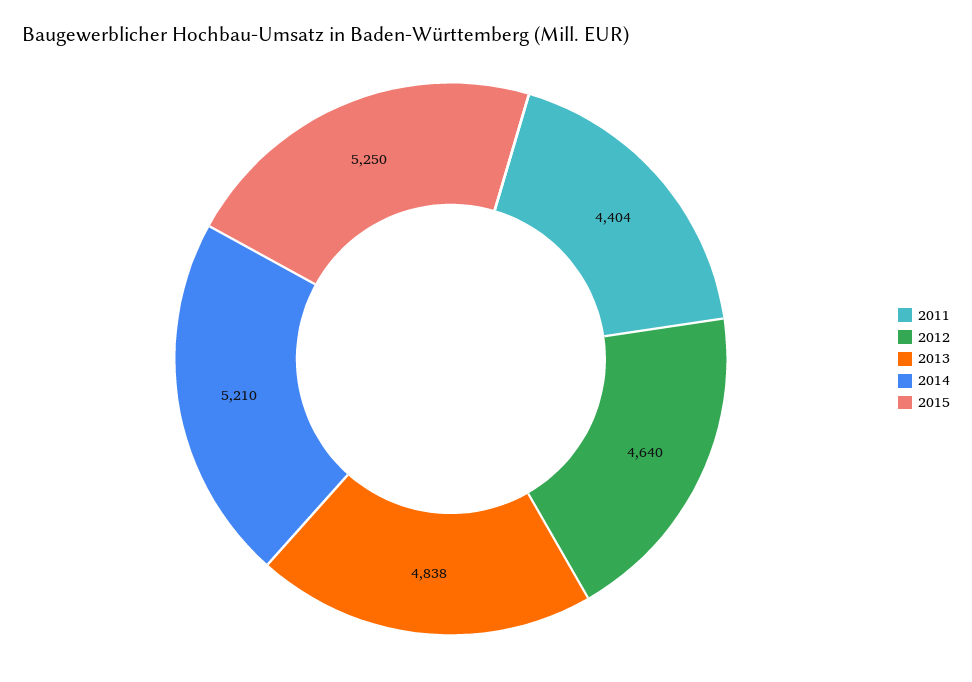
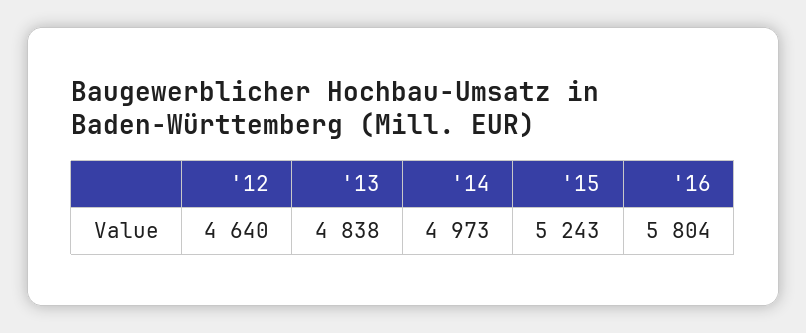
2011: 4404 -> none
2014: 5210 -> 4973
2015: 5250 -> 5243
'16: none -> 5804

